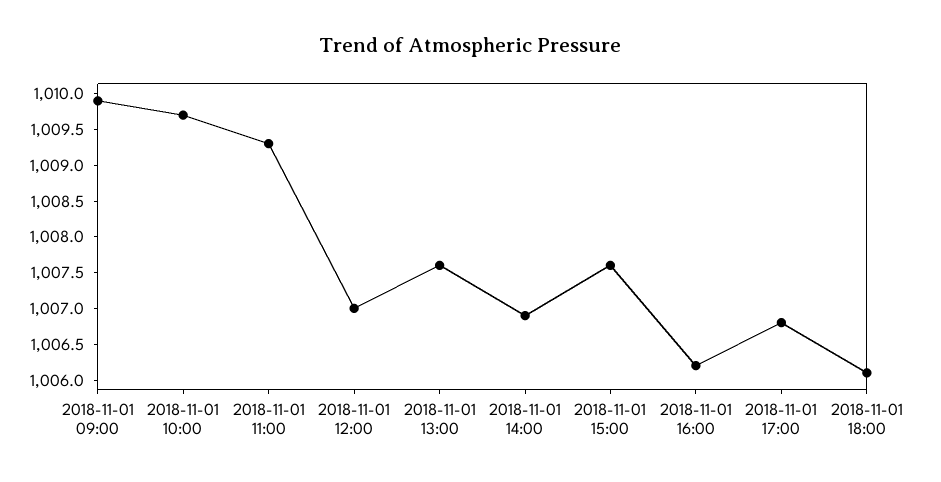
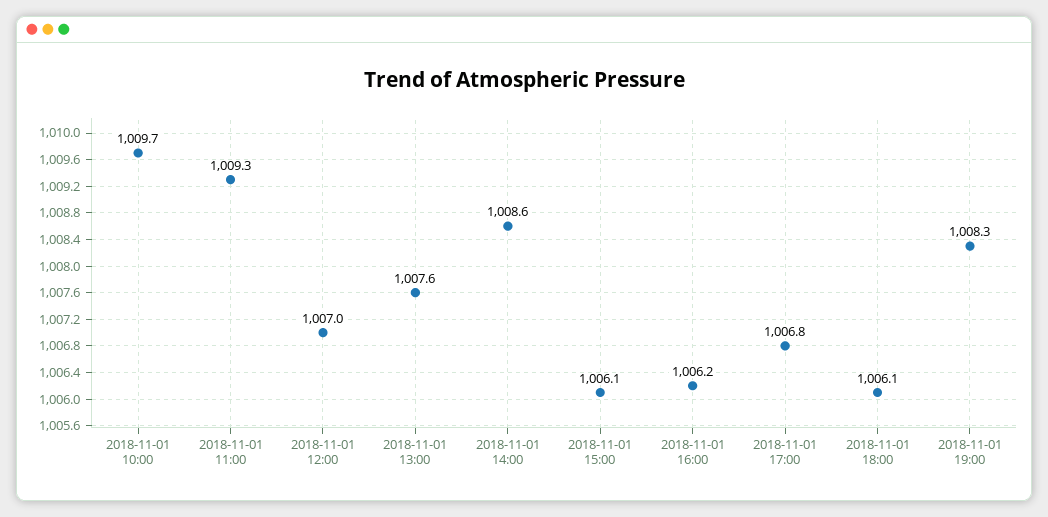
2018-11-01 09:00: 1010 -> none
2018-11-01 14:00: 1007 -> 1008.6
2018-11-01 15:00: 1007.5 -> 1006.1
2018-11-01 19:00: none -> 1008.3

